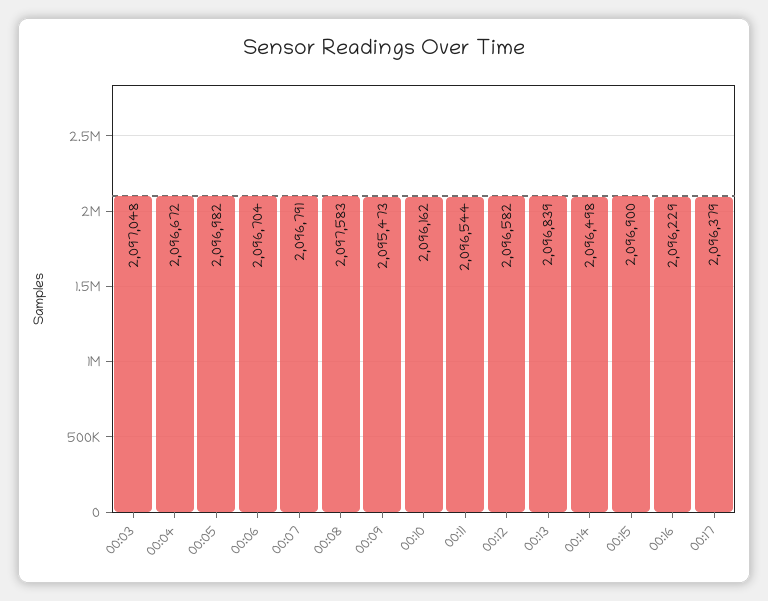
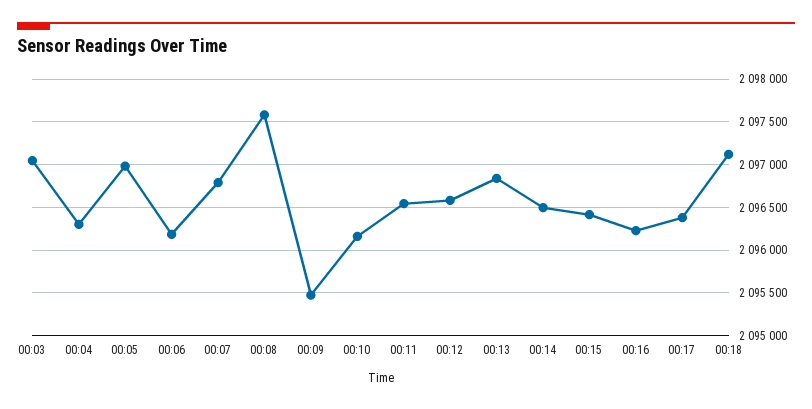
00:04: 2096672 -> 2096300
00:06: 2096704 -> 2096200
00:15: 2096900 -> 2096400
00:18: none -> 2097100

